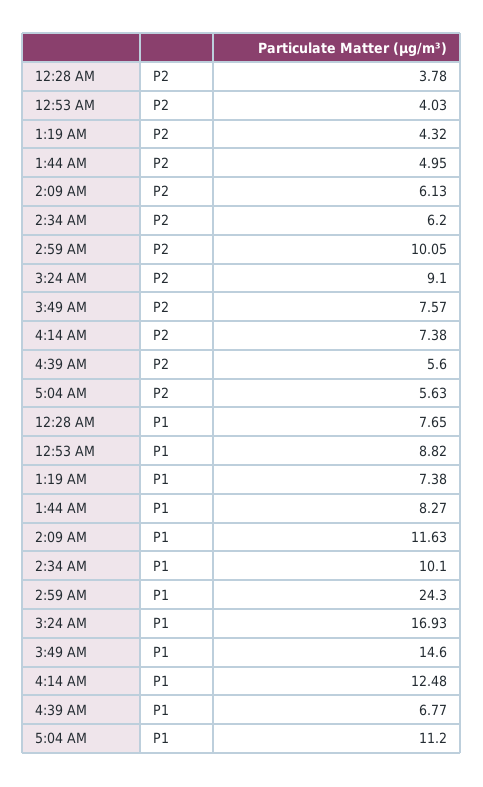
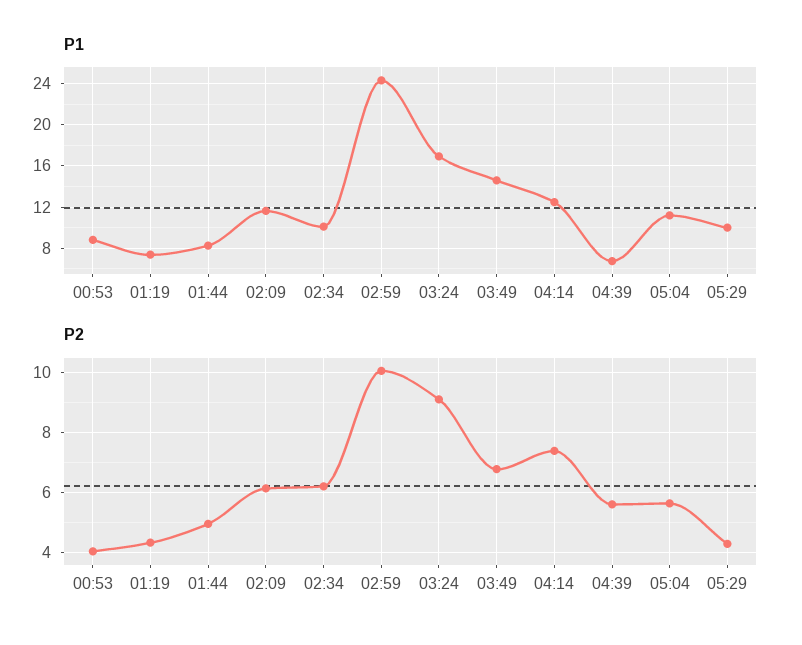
P2, 12:28 AM: 3.78 -> none
P2, 3:49 AM: 7.57 -> 6.75
P1, 12:28 AM: 7.65 -> none
P1, 05:29: none -> 10
P2, 05:29: none -> 4.25

